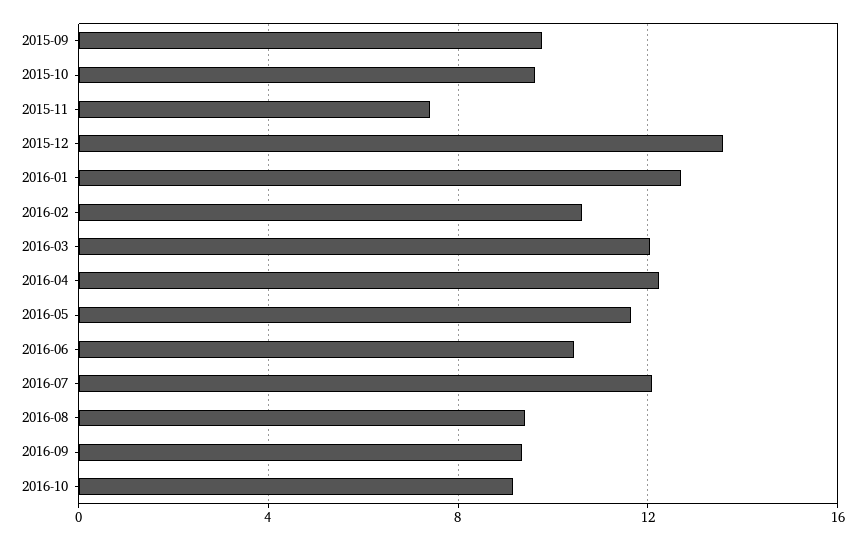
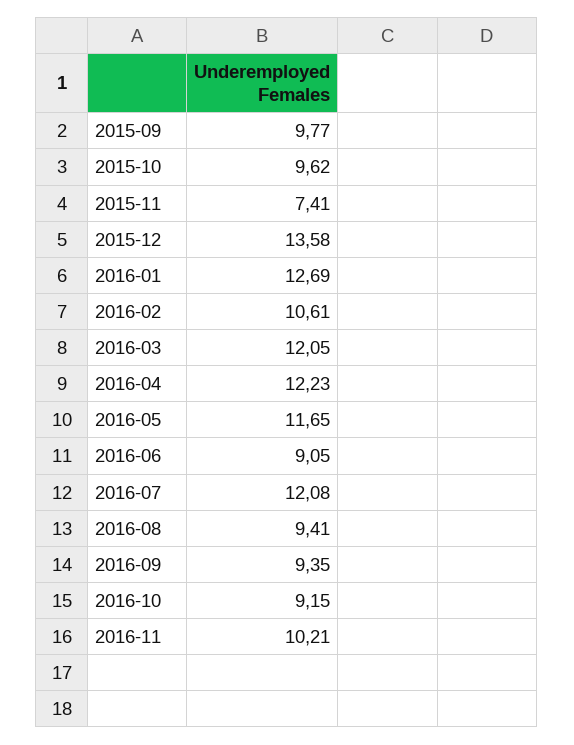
2016-06: 10.5 -> 9.05
2016-11: none -> 10.21

